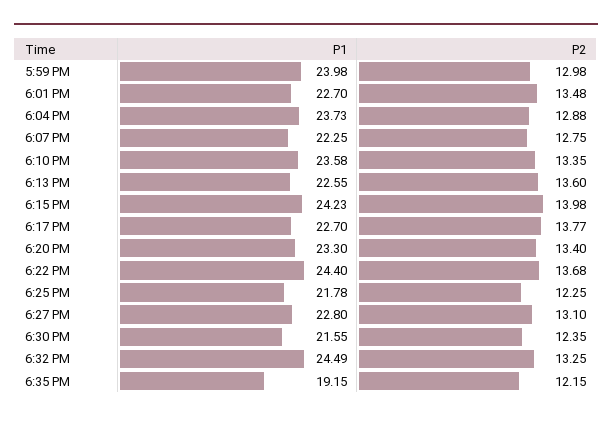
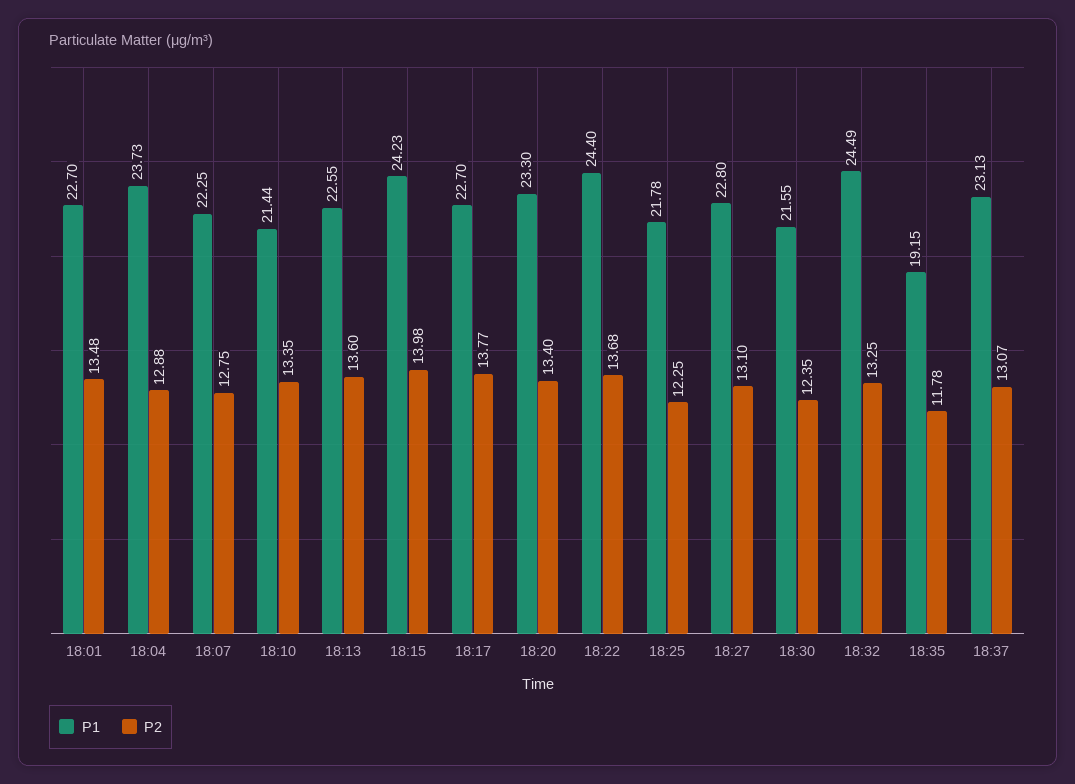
P1, 5:59 PM: 23.98 -> none
P2, 5:59 PM: 12.98 -> none
P1, 6:10 PM: 23.58 -> 21.44
P2, 6:35 PM: 12.15 -> 11.78
P1, 18:37: none -> 23.13
P2, 18:37: none -> 13.07

